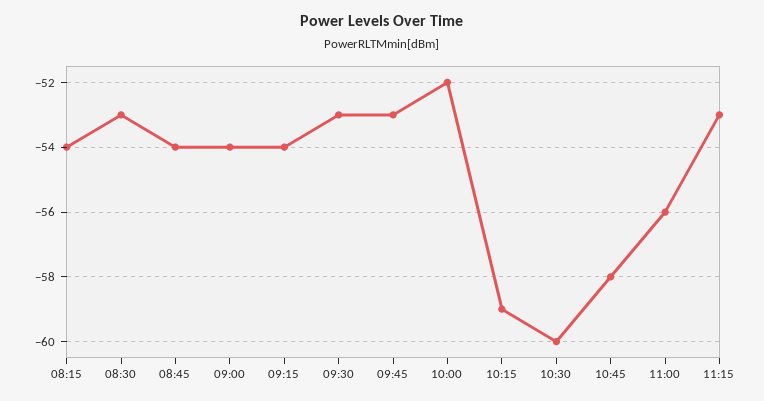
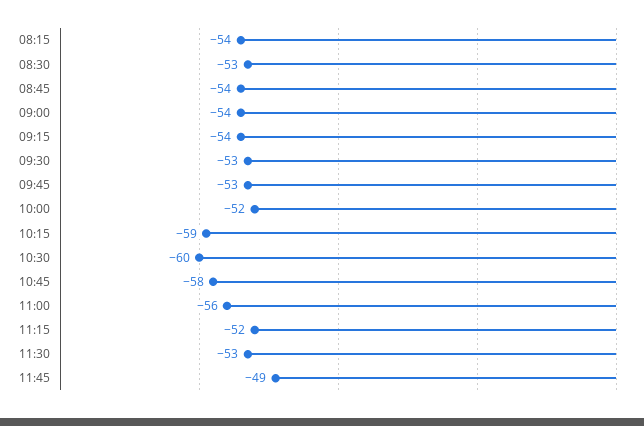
11:15: -53 -> -52
11:30: none -> -53
11:45: none -> -49

